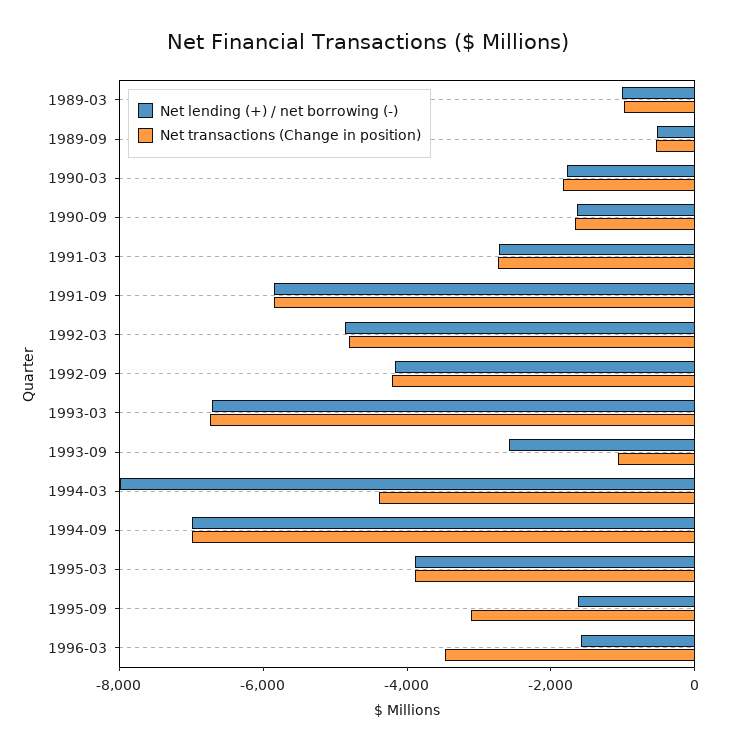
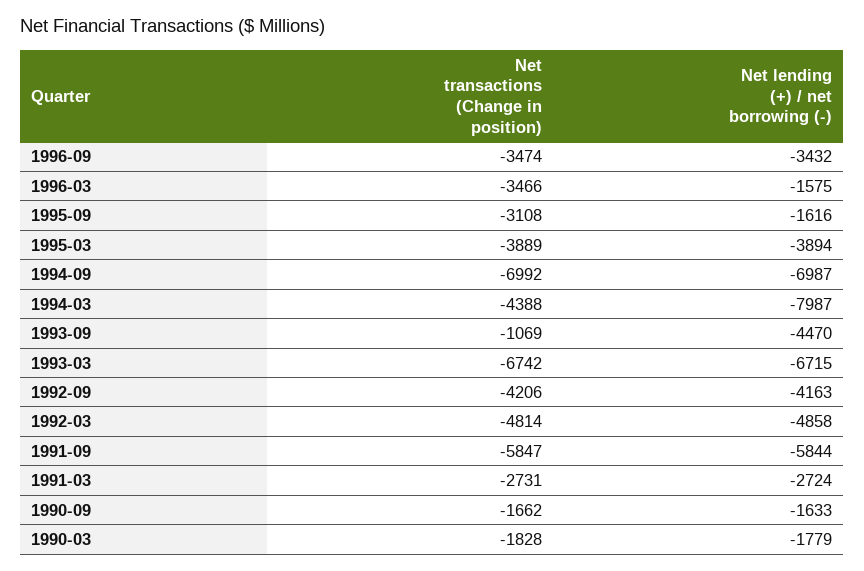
Net lending (+) / net borrowing (-), 1989-03: -1000 -> none
Net transactions (Change in position), 1989-03: -1000 -> none
Net lending (+) / net borrowing (-), 1989-09: -500 -> none
Net transactions (Change in position), 1989-09: -500 -> none
Net lending (+) / net borrowing (-), 1993-09: -2500 -> -4470
Net transactions (Change in position), 1996-09: none -> -3474
Net lending (+) / net borrowing (-), 1996-09: none -> -3432

